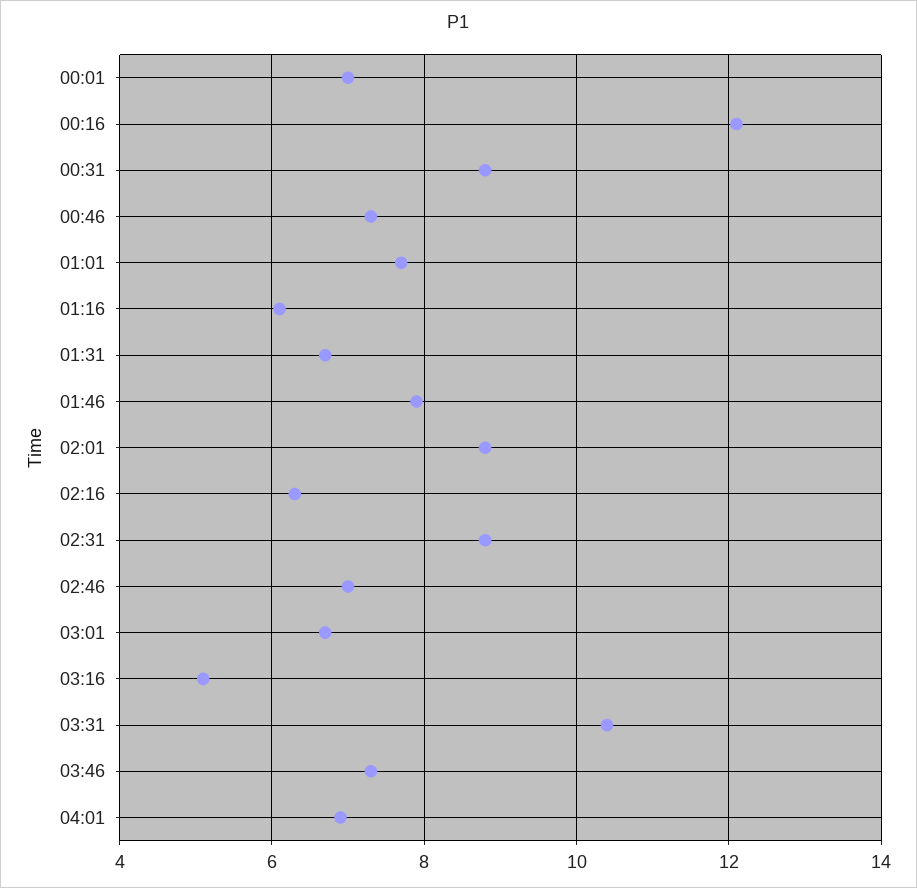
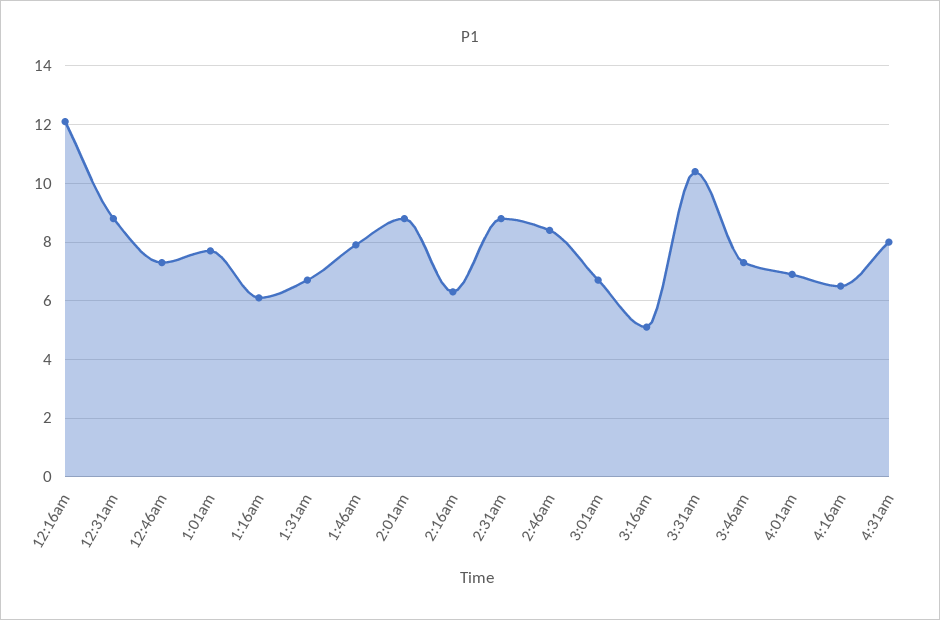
00:01: 7 -> none
02:46: 7 -> 8.5
4:16am: none -> 6.5
4:31am: none -> 8

